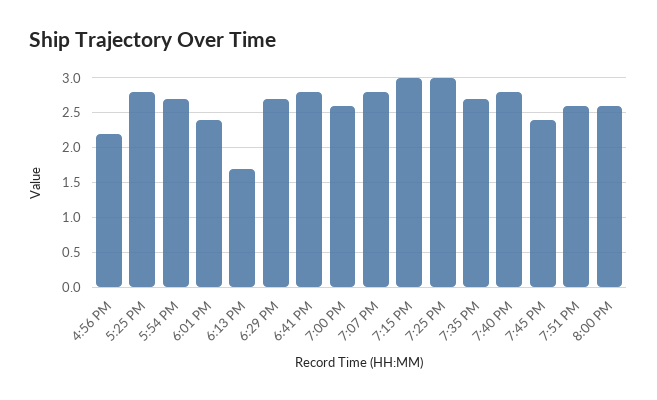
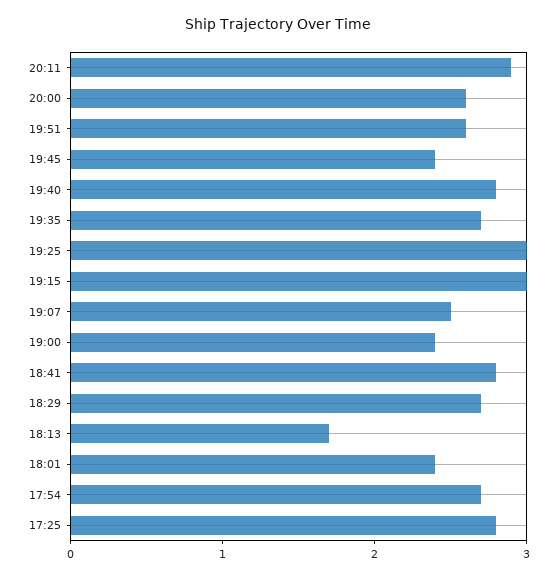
4:56 PM: 2.2 -> none
7:00 PM: 2.6 -> 2.4
7:07 PM: 2.8 -> 2.5
20:11: none -> 2.9

